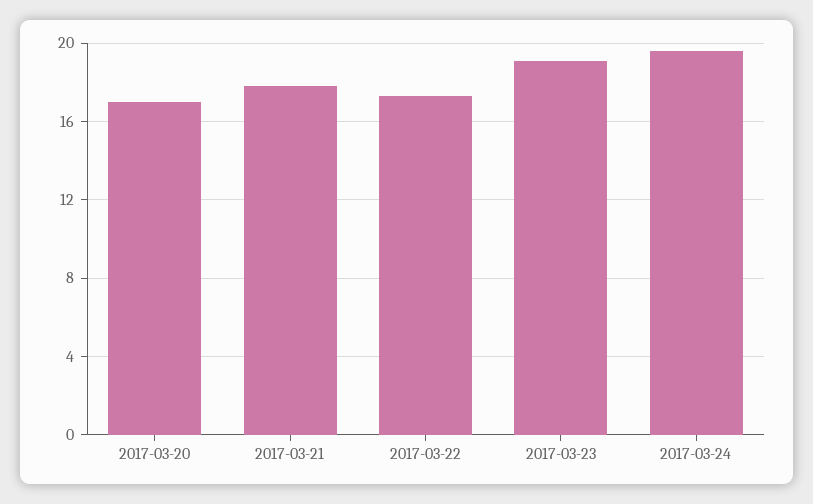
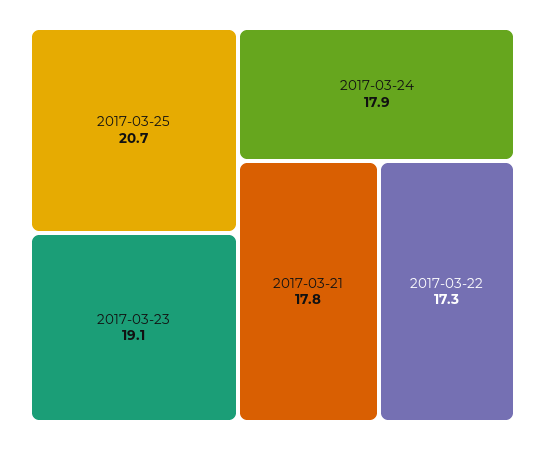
2017-03-20: 17 -> none
2017-03-24: 19.5 -> 17.9
2017-03-25: none -> 20.7

